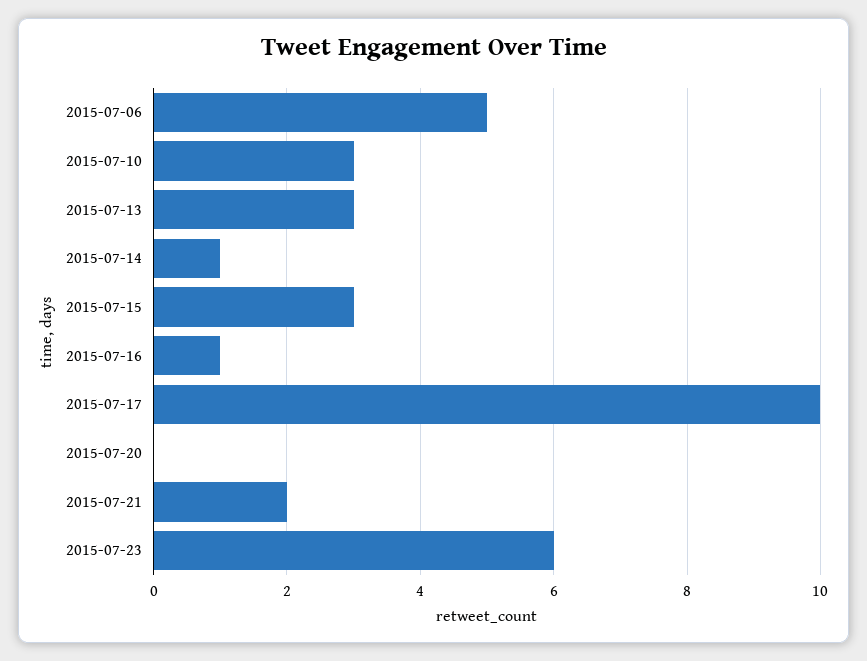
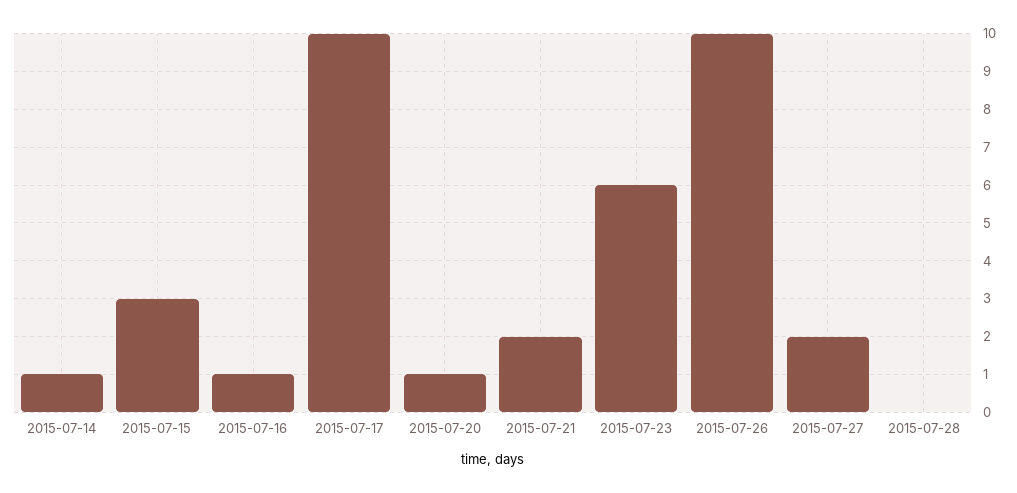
2015-07-06: 5 -> none
2015-07-10: 3 -> none
2015-07-13: 3 -> none
2015-07-20: 0 -> 1
2015-07-26: none -> 10
2015-07-27: none -> 2
2015-07-28: none -> 0

